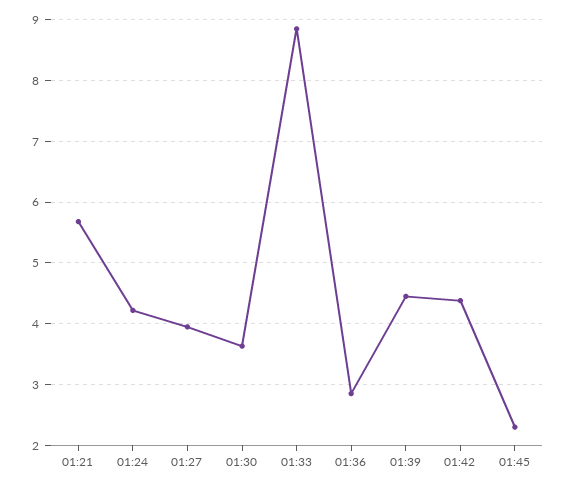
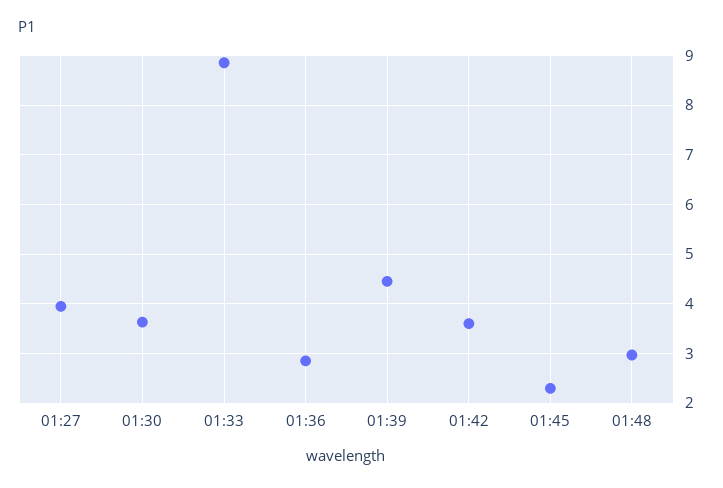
01:21: 5.7 -> none
01:24: 4.2 -> none
01:42: 4.4 -> 3.6
01:48: none -> 3

